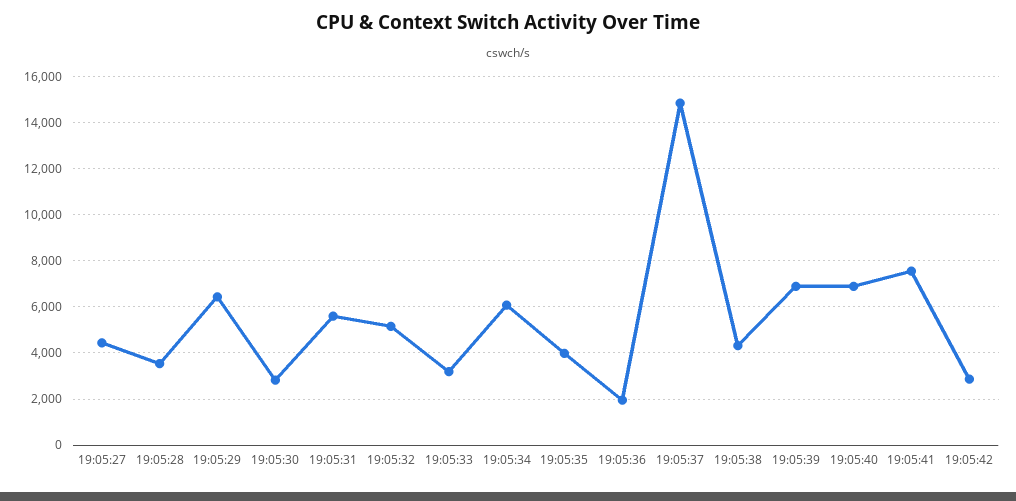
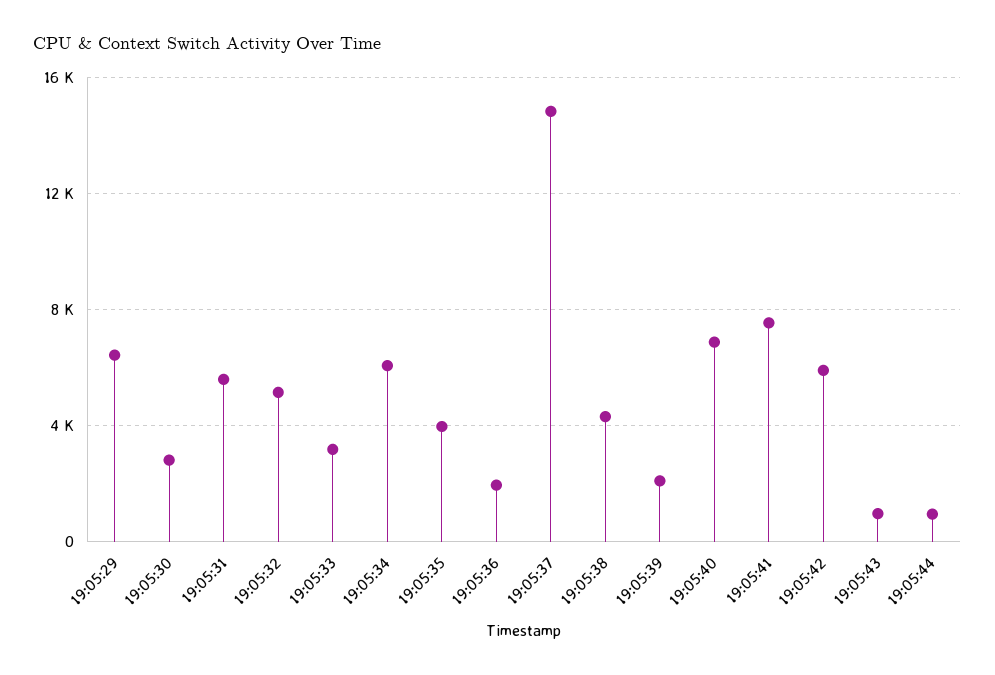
19:05:27: 4500 -> none
19:05:28: 3500 -> none
19:05:39: 7000 -> 2000
19:05:42: 3000 -> 6000
19:05:43: none -> 1000
19:05:44: none -> 1000

